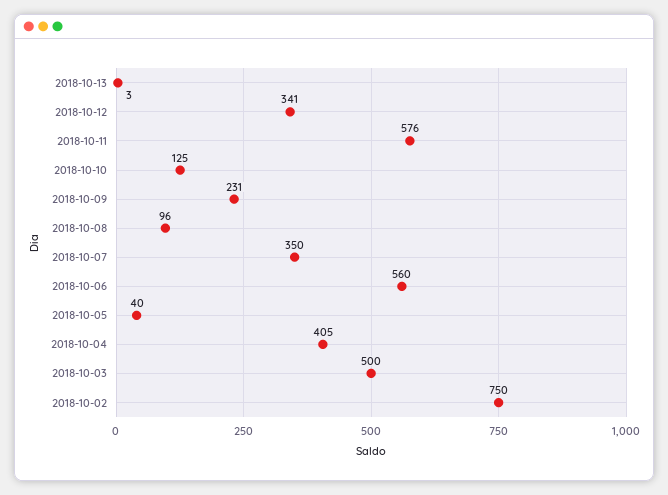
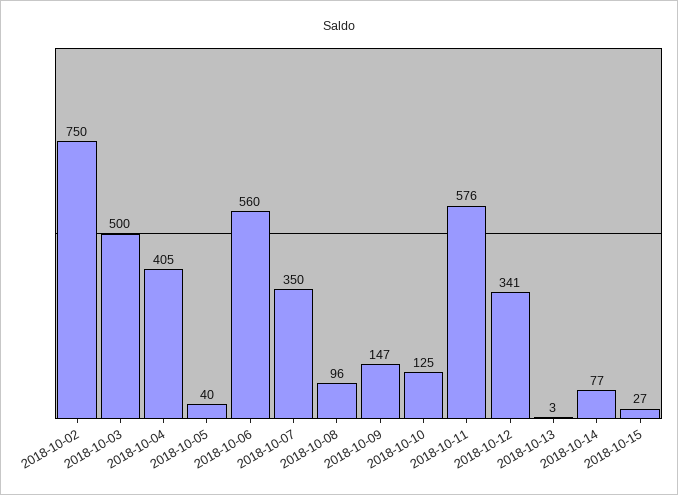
2018-10-09: 231 -> 147
2018-10-14: none -> 77
2018-10-15: none -> 27

